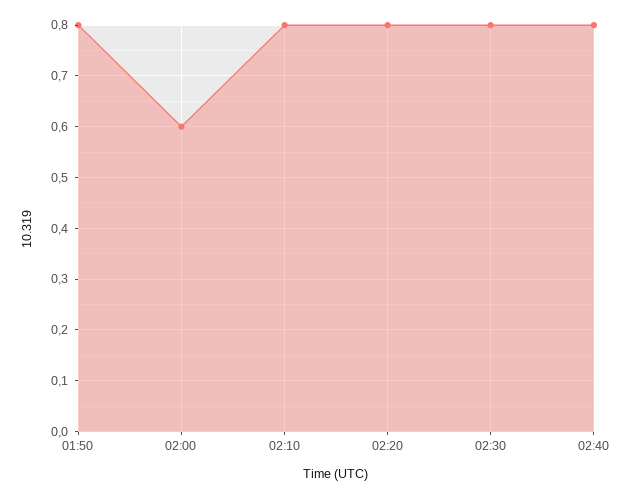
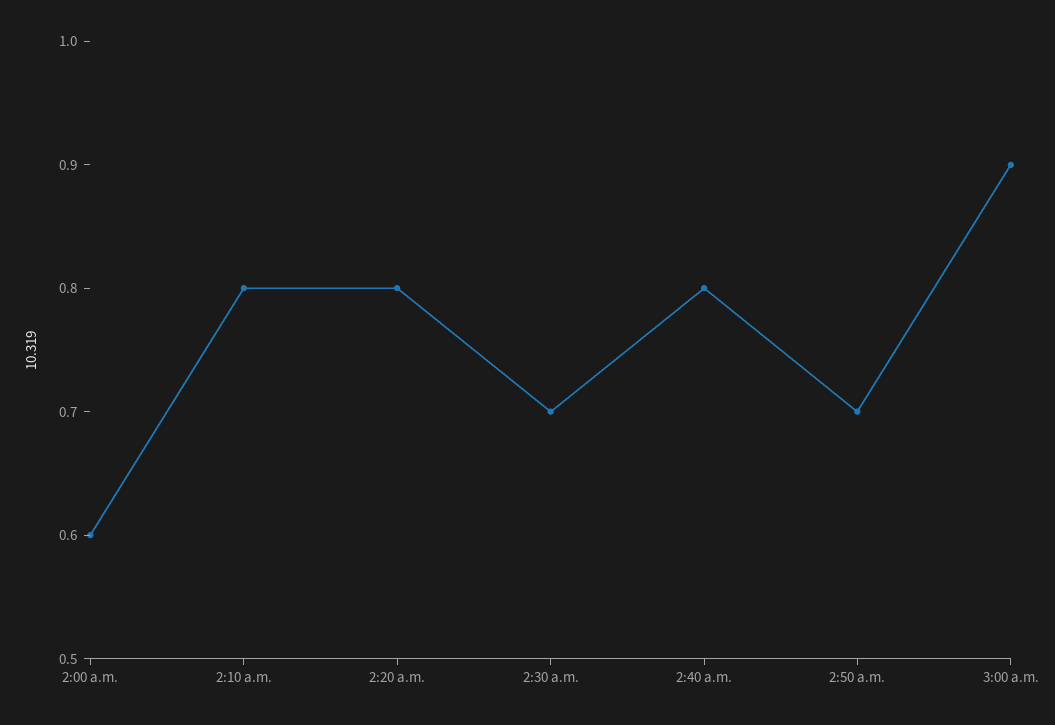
01:50: 0.8 -> none
02:30: 0.8 -> 0.7
2:50 a.m.: none -> 0.7
3:00 a.m.: none -> 0.9

